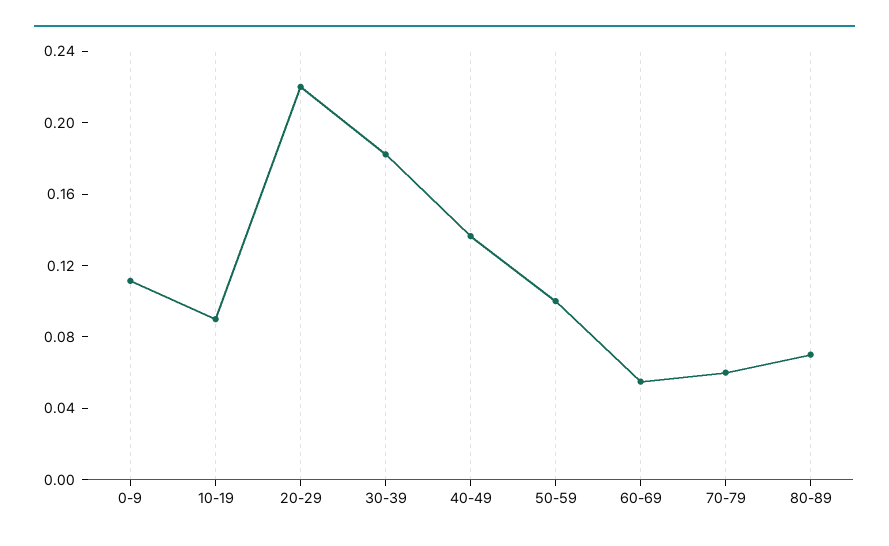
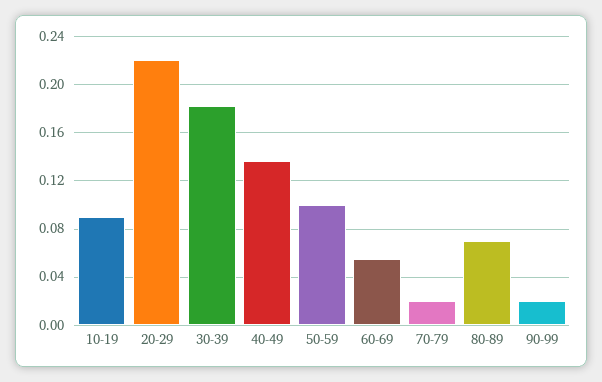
0-9: 0.11 -> none
70-79: 0.06 -> 0.02
90-99: none -> 0.02

